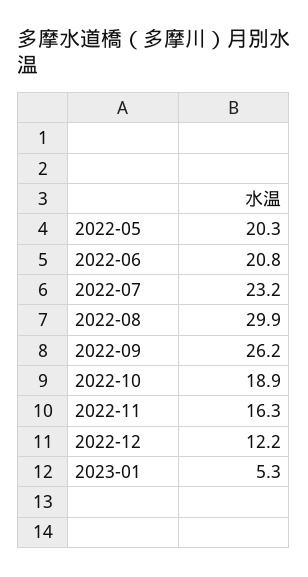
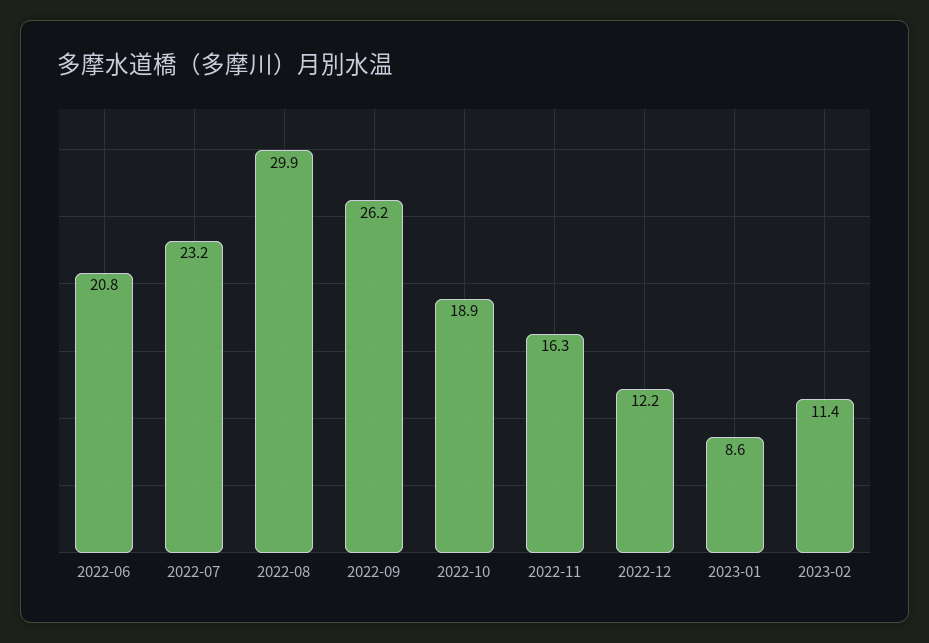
2022-05: 20.3 -> none
2023-01: 5.3 -> 8.6
2023-02: none -> 11.4

